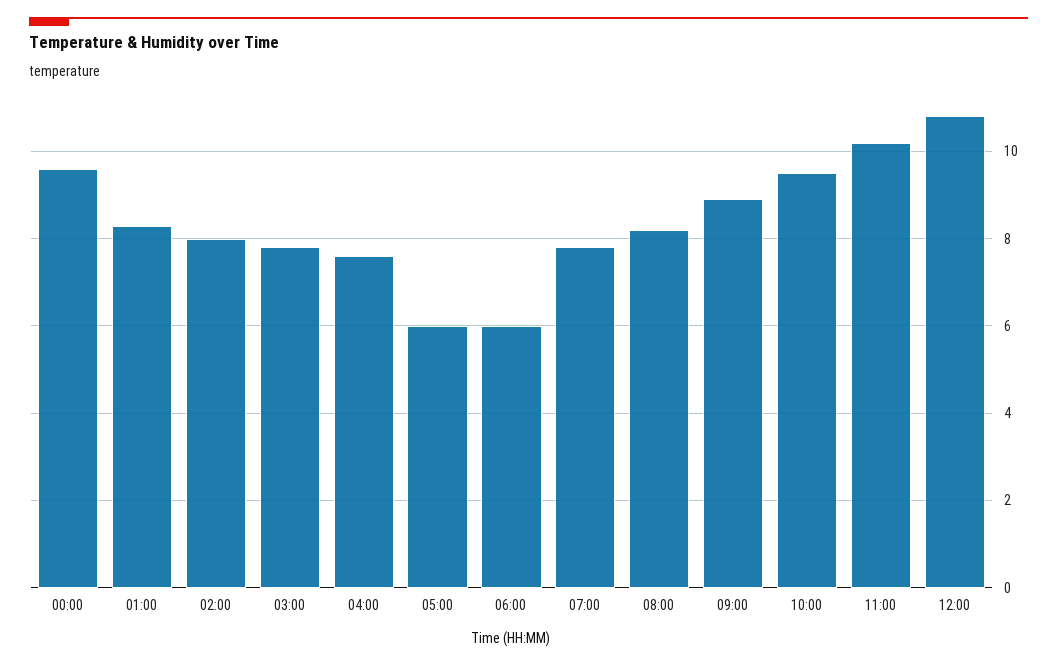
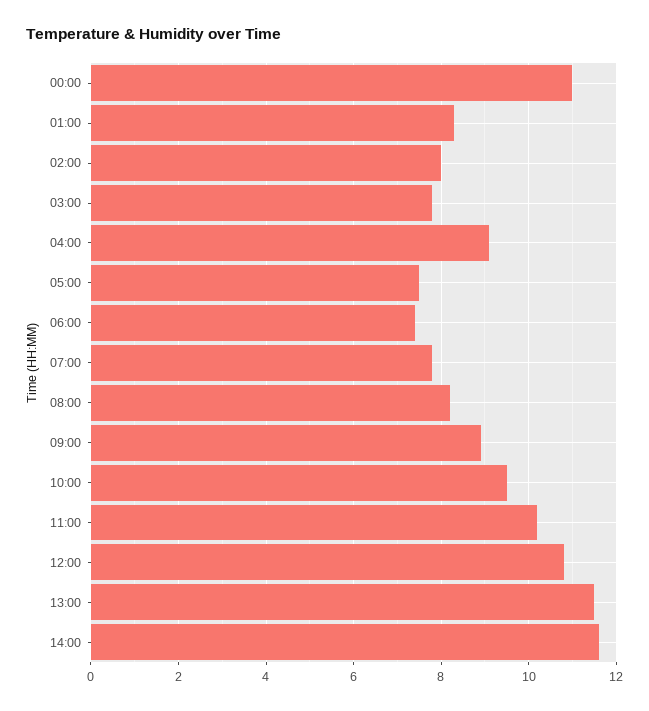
00:00: 9.5 -> 11
04:00: 7.5 -> 9
05:00: 6 -> 7.5
06:00: 6 -> 7.5
13:00: none -> 11.5
14:00: none -> 11.5

